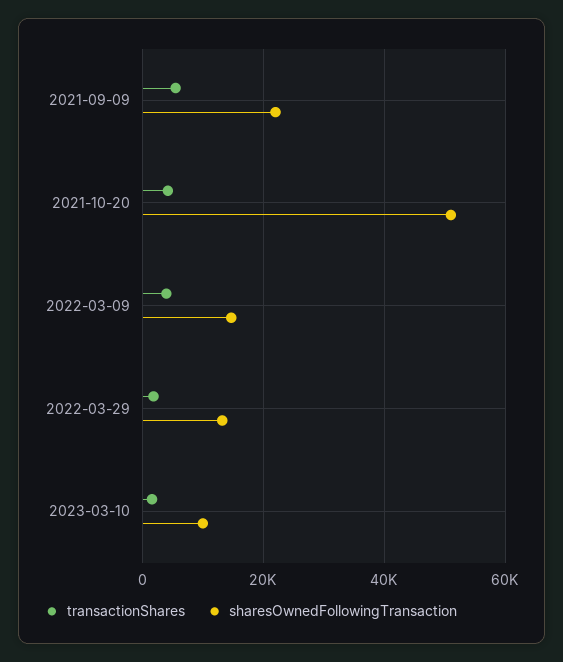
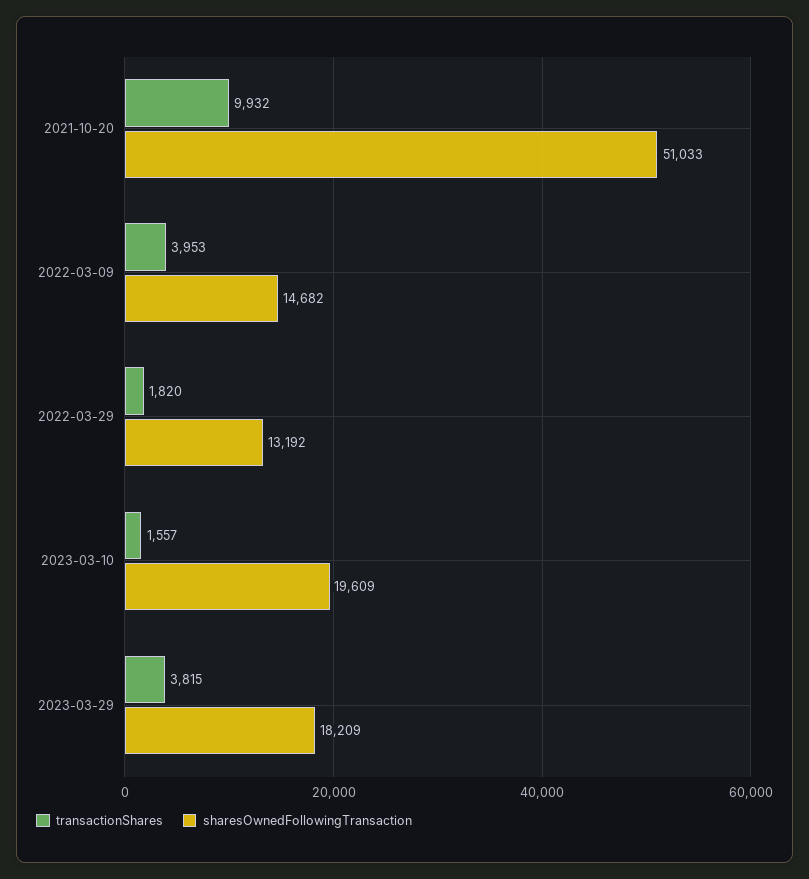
transactionShares, 2021-09-09: 6000 -> none
sharesOwnedFollowingTransaction, 2021-09-09: 22000 -> none
transactionShares, 2021-10-20: 4000 -> 9932
sharesOwnedFollowingTransaction, 2023-03-10: 10000 -> 19609
transactionShares, 2023-03-29: none -> 3815
sharesOwnedFollowingTransaction, 2023-03-29: none -> 18209

